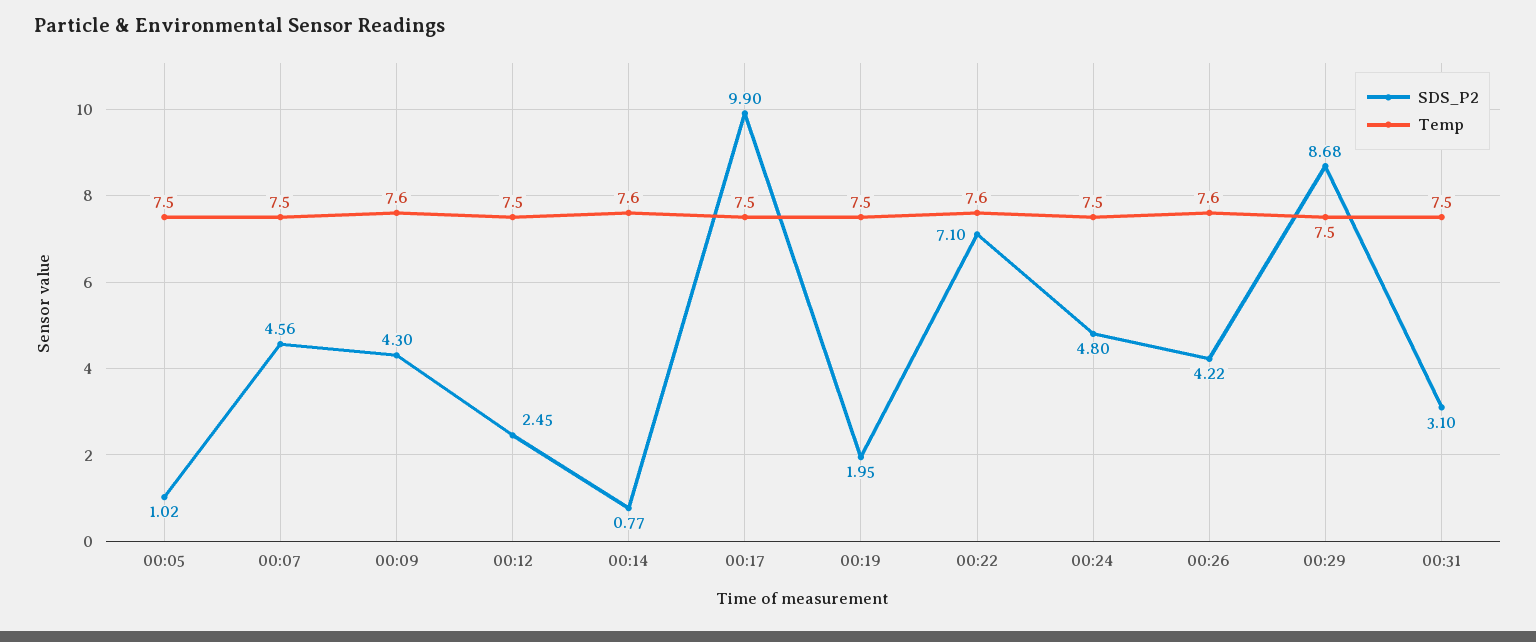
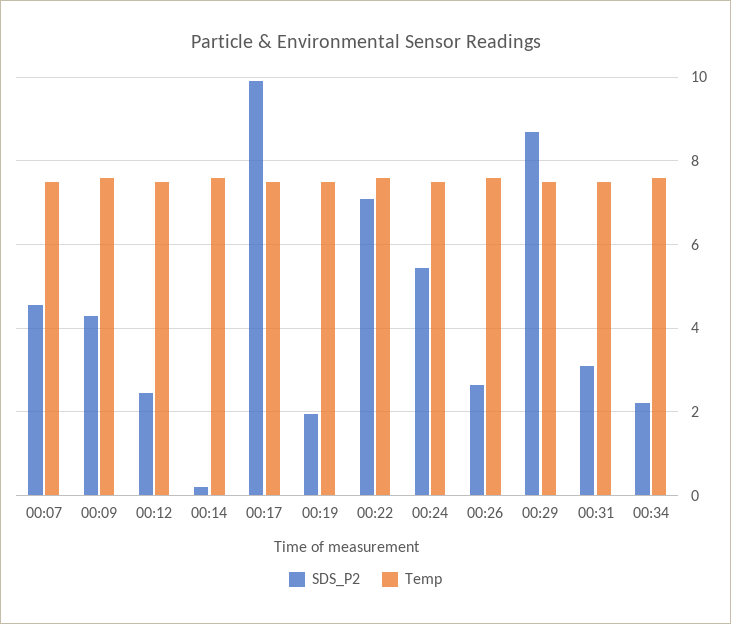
SDS_P2, 00:05: 1.02 -> none
Temp, 00:05: 7.5 -> none
SDS_P2, 00:14: 0.77 -> 0.2
SDS_P2, 00:24: 4.8 -> 5.4
SDS_P2, 00:26: 4.22 -> 2.6
SDS_P2, 00:34: none -> 2.2
Temp, 00:34: none -> 7.6

